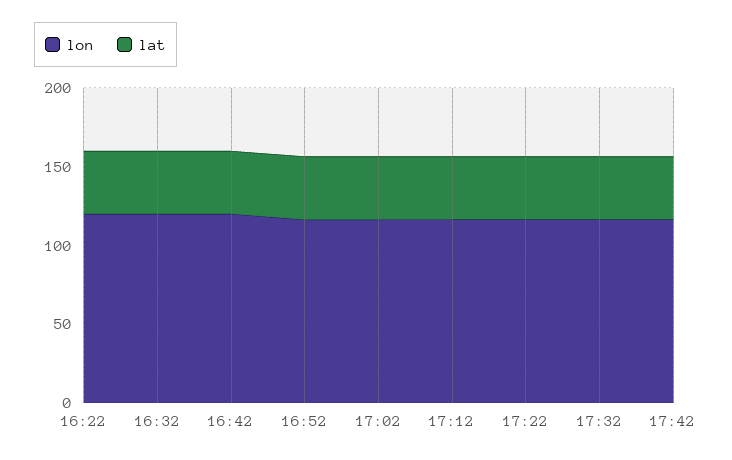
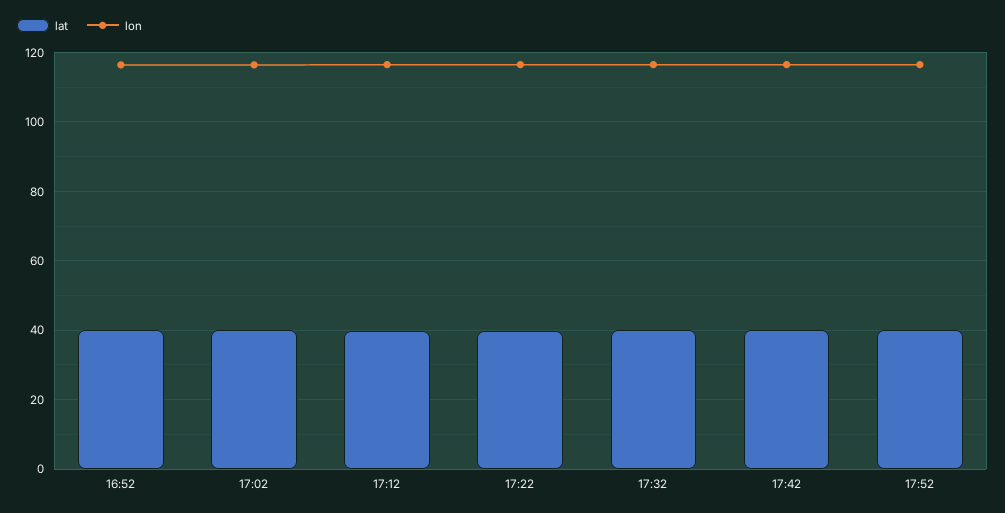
lon, 16:22: 120 -> none
lat, 16:22: 40 -> none
lon, 16:32: 120 -> none
lat, 16:32: 40 -> none
lon, 16:42: 120 -> none
lat, 16:42: 40 -> none
lat, 17:52: none -> 40
lon, 17:52: none -> 116

